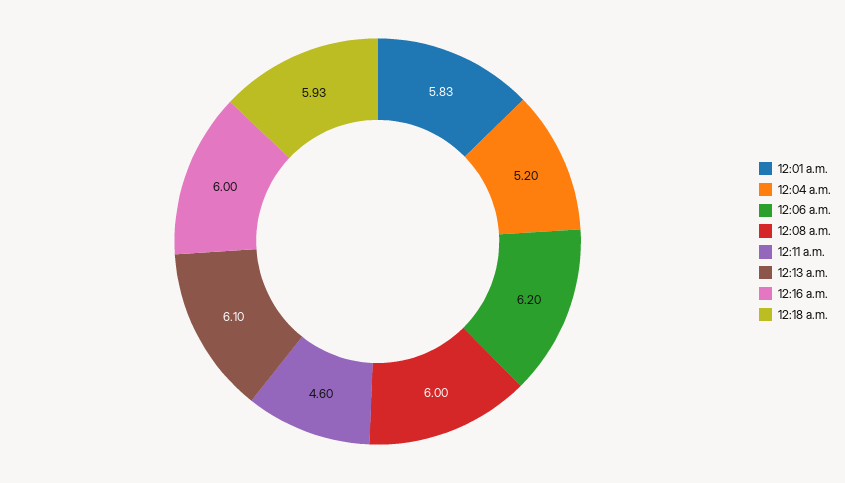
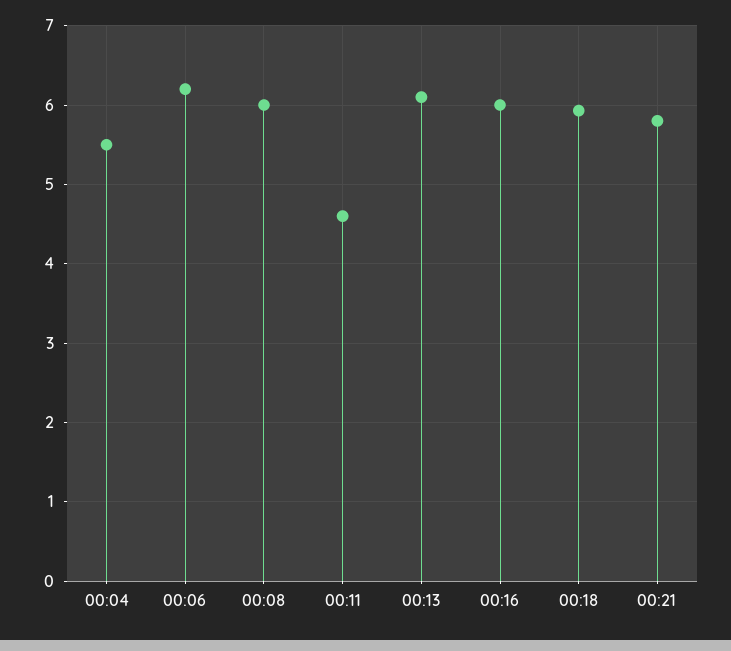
12:01 a.m.: 5.83 -> none
12:04 a.m.: 5.2 -> 5.5
00:21: none -> 5.8

